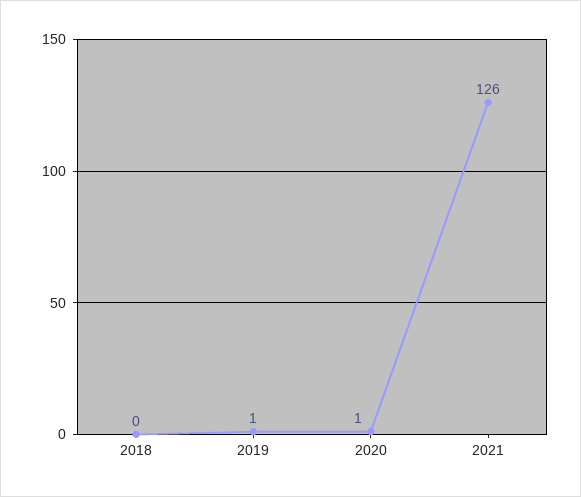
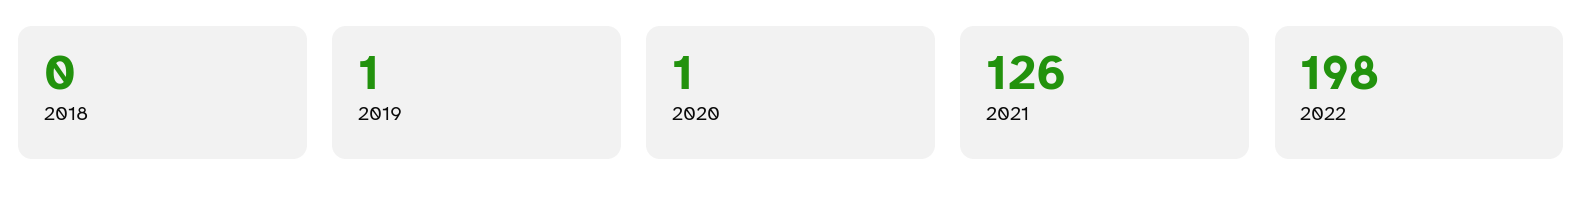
2022: none -> 198

